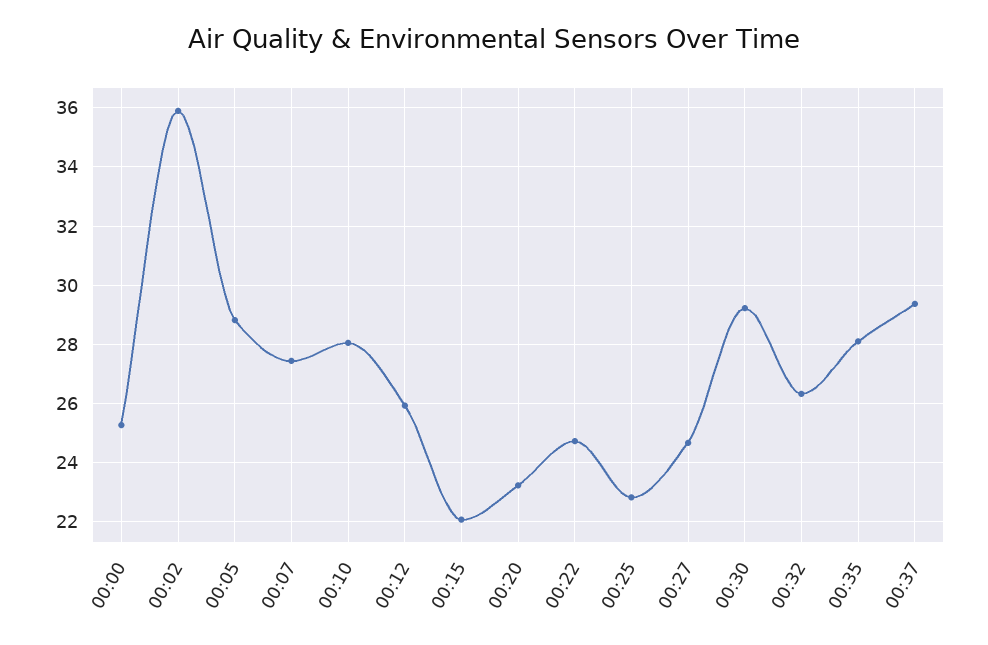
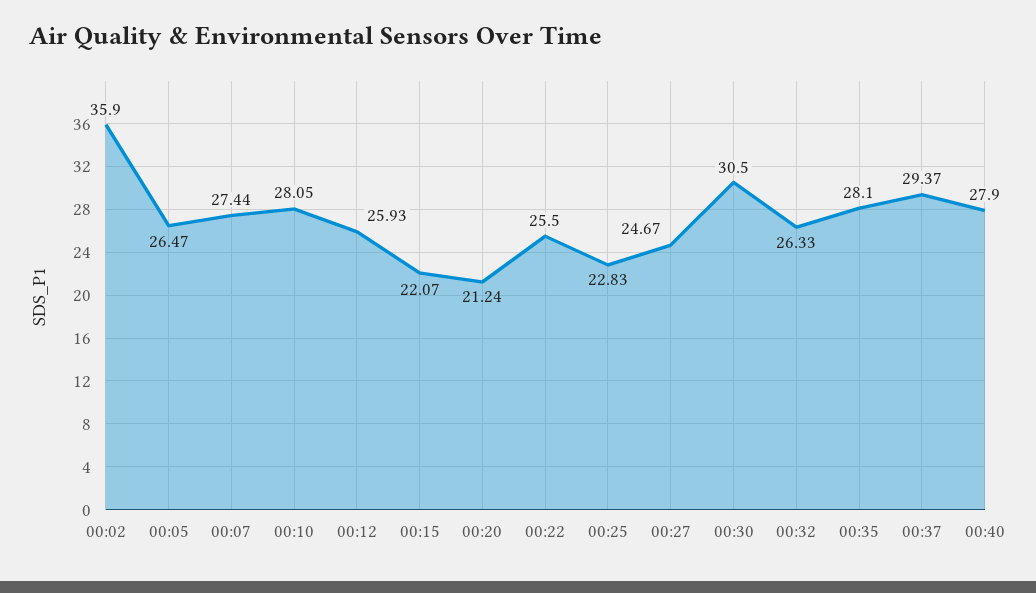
00:00: 25.25 -> none
00:05: 28.75 -> 26.47
00:20: 23.25 -> 21.24
00:22: 24.75 -> 25.5
00:30: 29.25 -> 30.5
00:40: none -> 27.9

